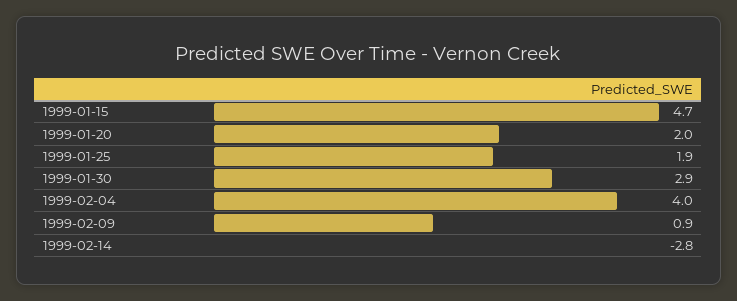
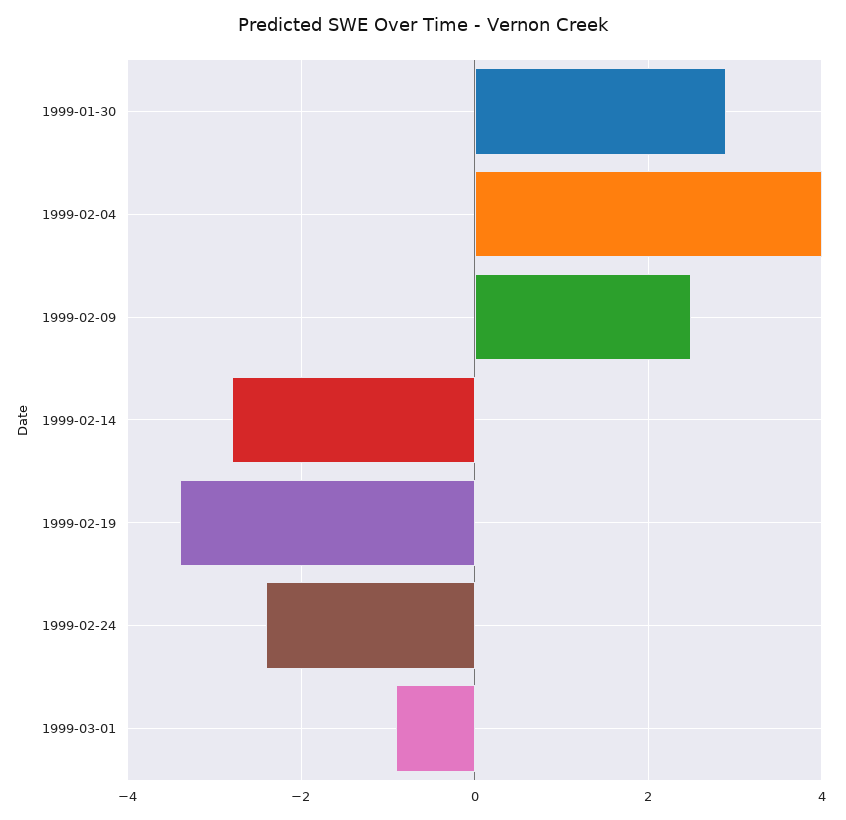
1999-01-15: 4.7 -> none
1999-01-20: 2 -> none
1999-01-25: 1.9 -> none
1999-02-09: 0.9 -> 2.5
1999-02-19: none -> -3.5
1999-02-24: none -> -2.5
1999-03-01: none -> -1

